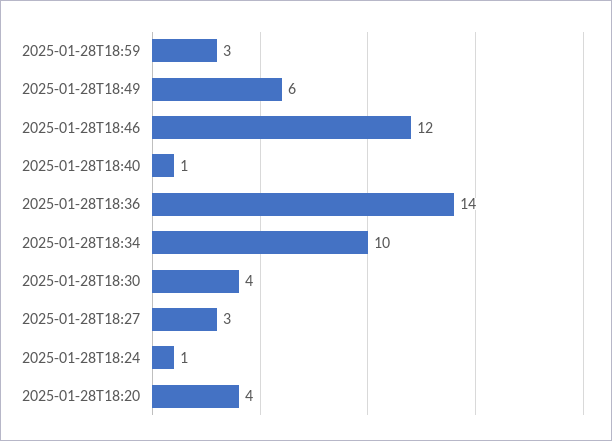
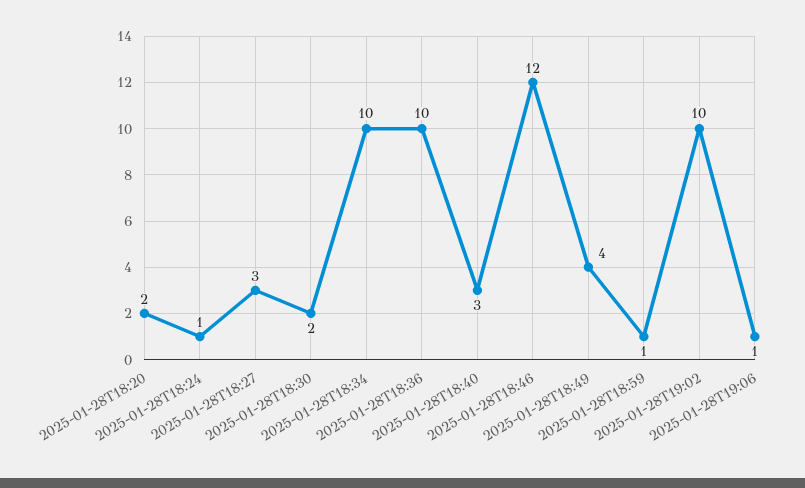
2025-01-28T18:59: 3 -> 1
2025-01-28T18:49: 6 -> 4
2025-01-28T18:40: 1 -> 3
2025-01-28T18:36: 14 -> 10
2025-01-28T18:30: 4 -> 2
2025-01-28T18:20: 4 -> 2
2025-01-28T19:02: none -> 10
2025-01-28T19:06: none -> 1

